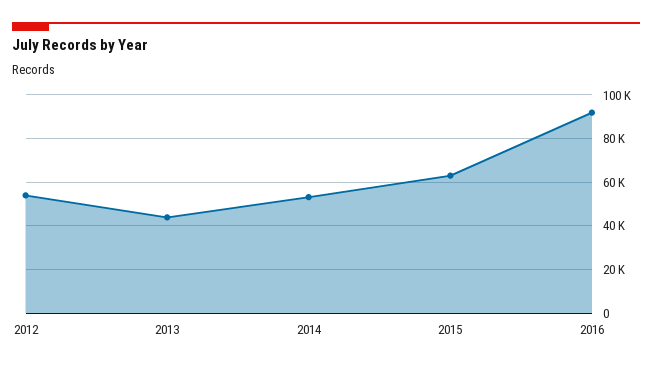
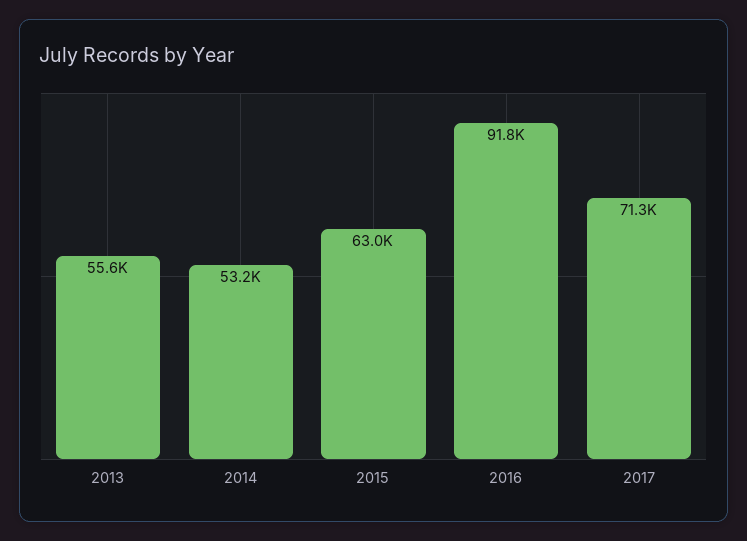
2012: 55000 -> none
2013: 45000 -> 55600
2017: none -> 71300

